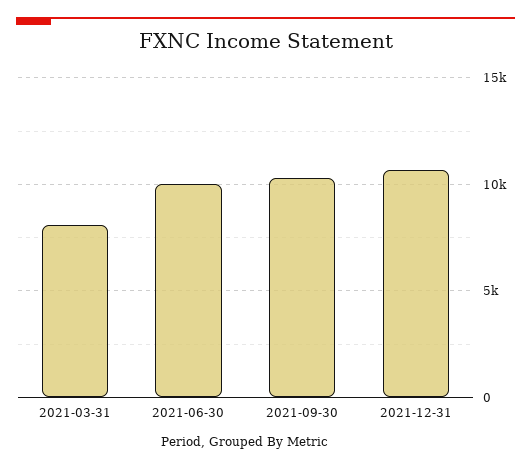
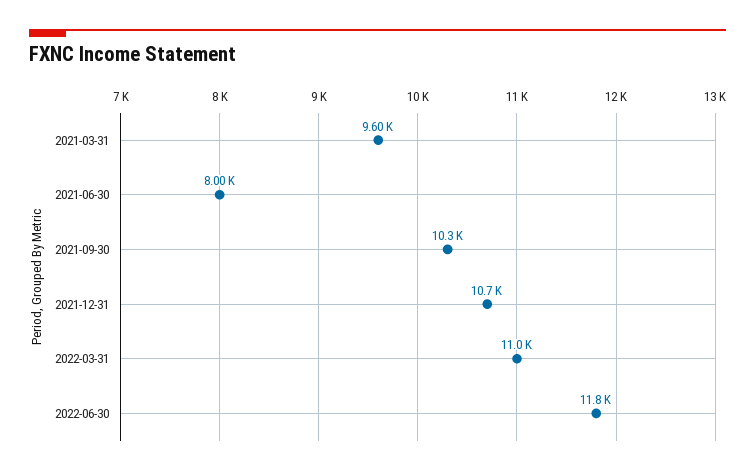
2021-03-31: 8000 -> 9600
2021-06-30: 10000 -> 8000
2022-03-31: none -> 11000
2022-06-30: none -> 11800

